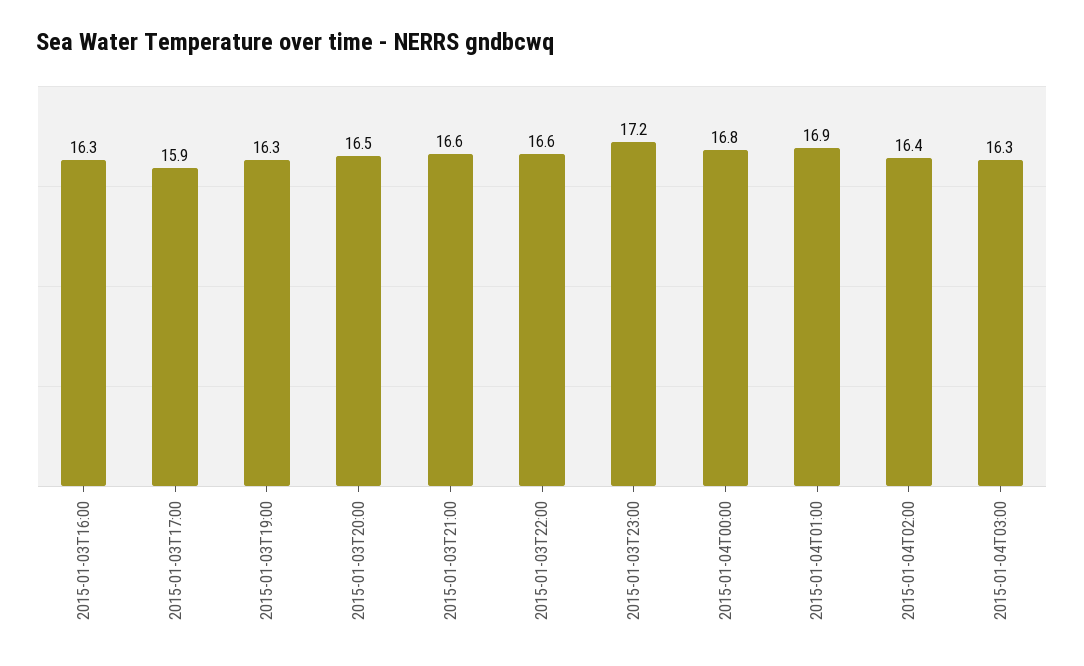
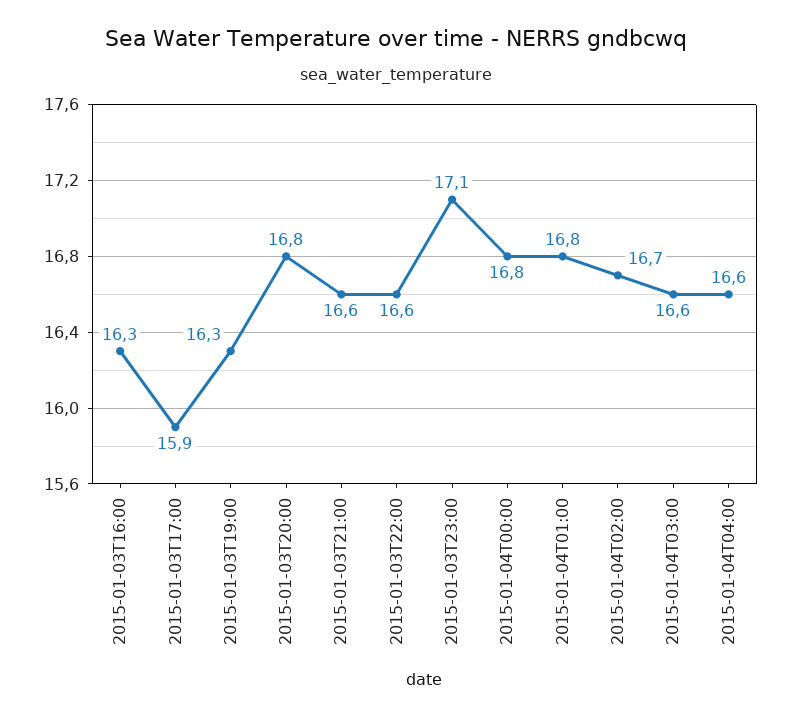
2015-01-03T20:00: 16.5 -> 16.8
2015-01-03T23:00: 17.2 -> 17.1
2015-01-04T01:00: 16.9 -> 16.8
2015-01-04T02:00: 16.4 -> 16.7
2015-01-04T03:00: 16.3 -> 16.6
2015-01-04T04:00: none -> 16.6

